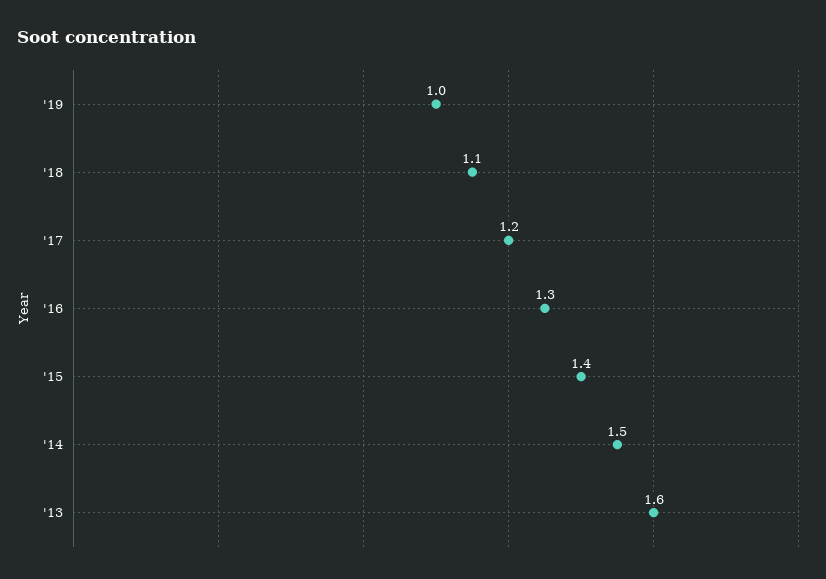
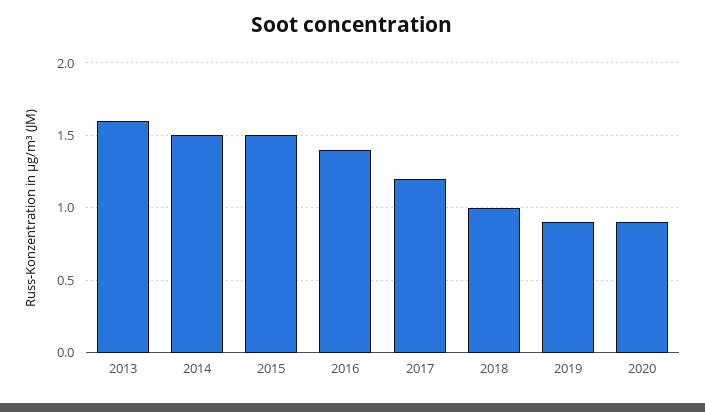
'19: 1 -> 0.9
'18: 1.1 -> 1
'16: 1.3 -> 1.4
'15: 1.4 -> 1.5
2020: none -> 0.9

